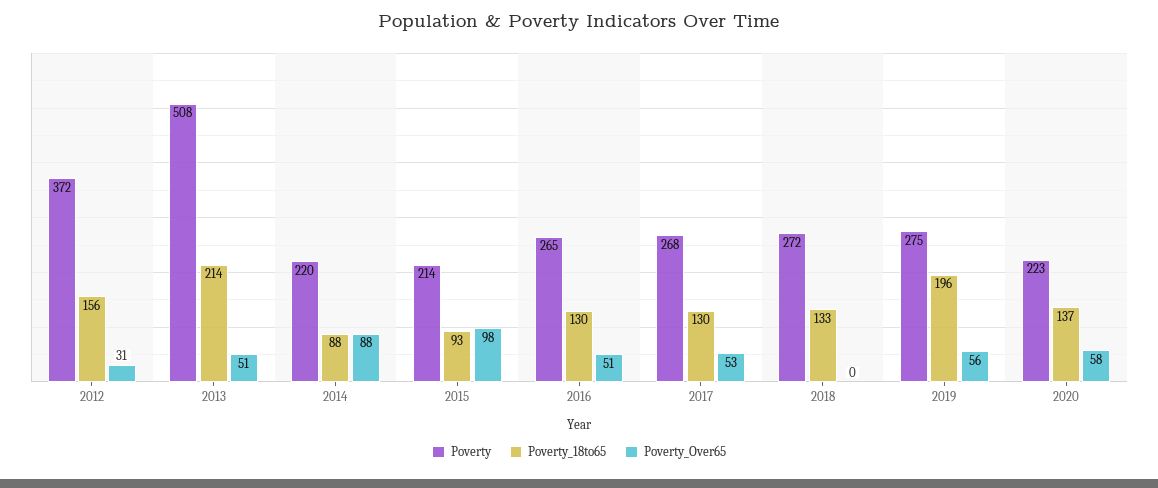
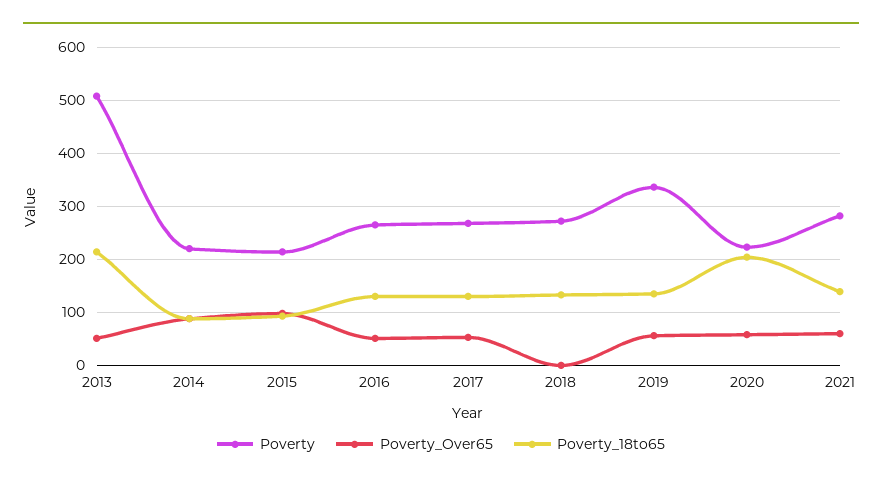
Poverty, 2012: 372 -> none
Poverty_18to65, 2012: 156 -> none
Poverty_Over65, 2012: 31 -> none
Poverty, 2019: 275 -> 340
Poverty_18to65, 2019: 196 -> 140
Poverty_18to65, 2020: 137 -> 200
Poverty, 2021: none -> 280
Poverty_Over65, 2021: none -> 60
Poverty_18to65, 2021: none -> 140

